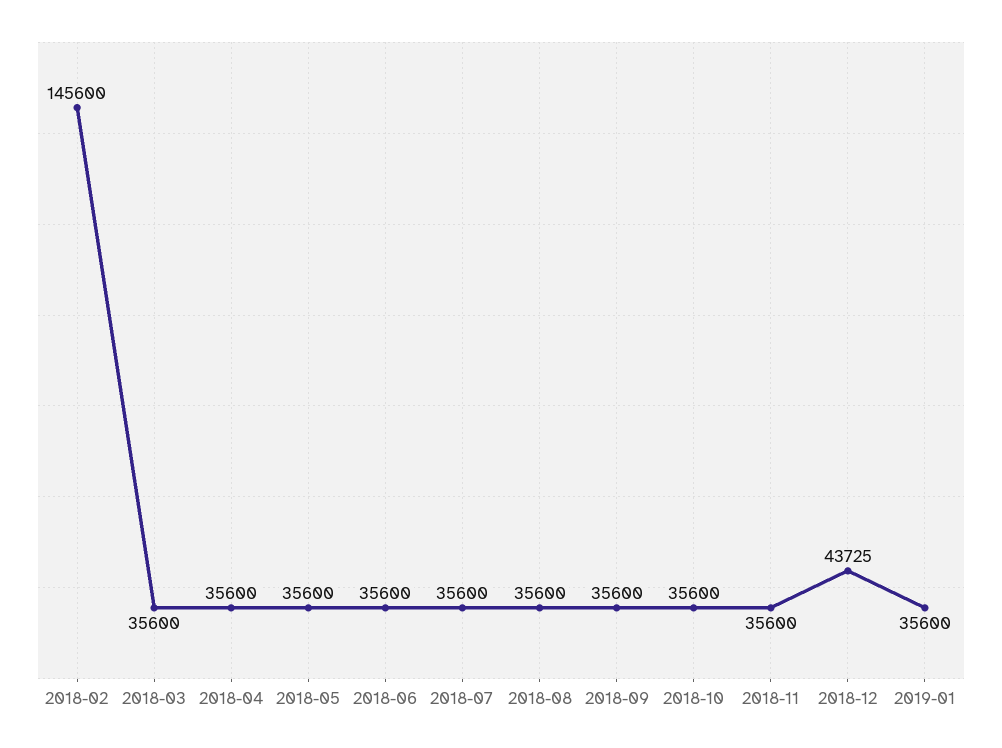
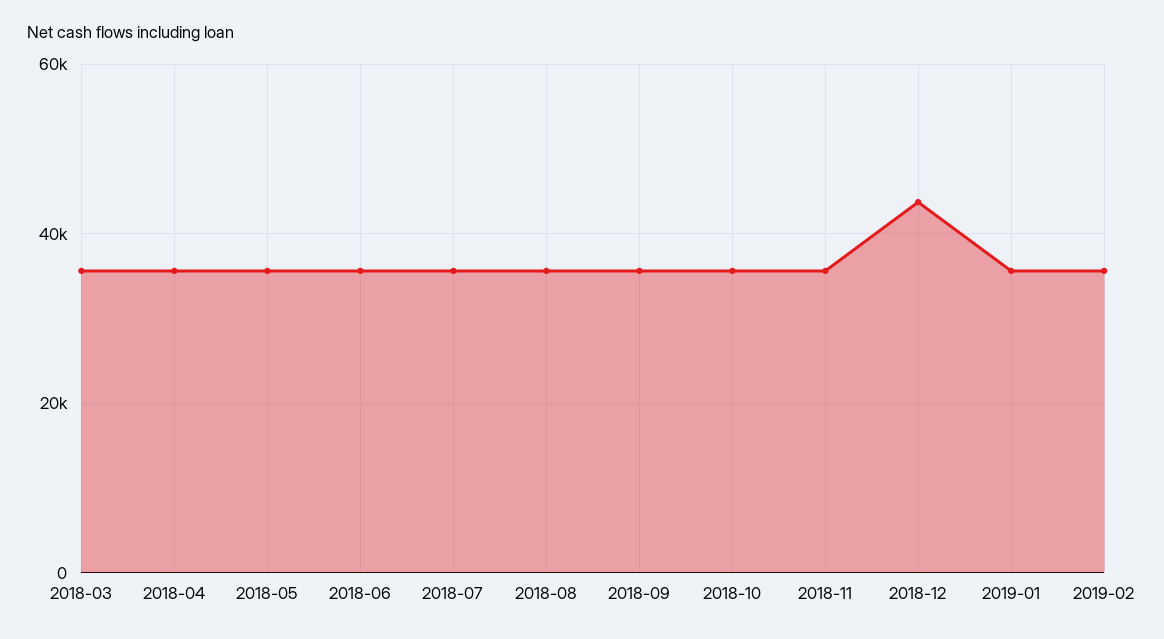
2018-02: 145600 -> none
2019-02: none -> 36000

